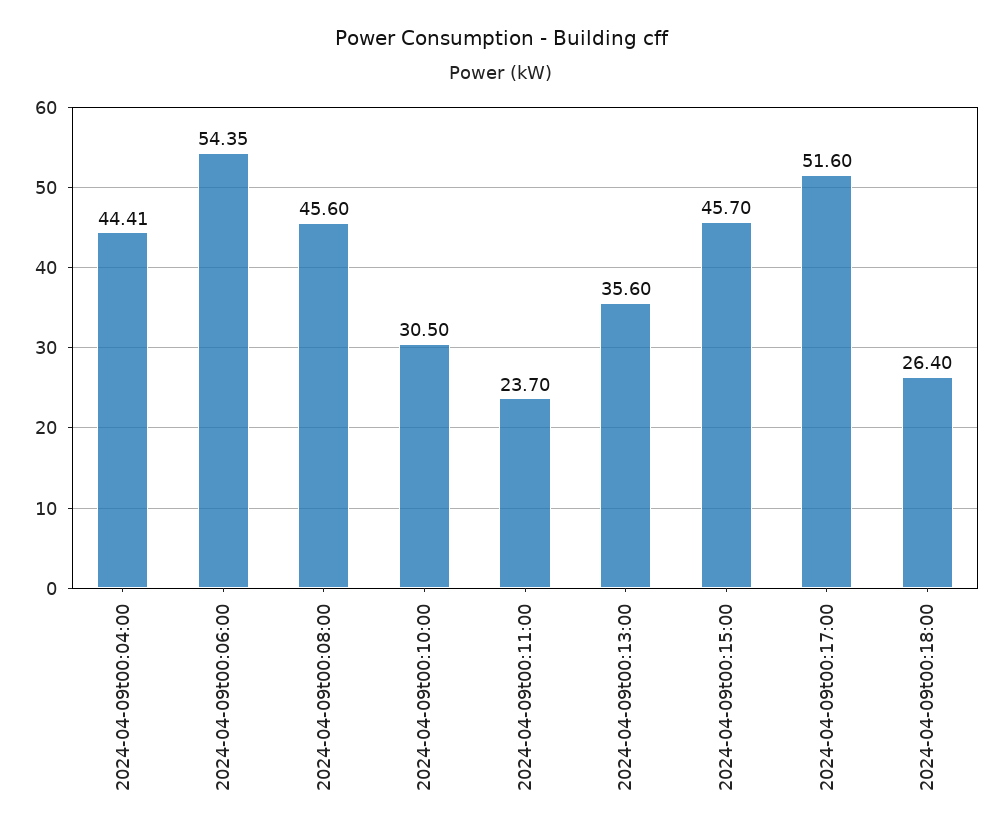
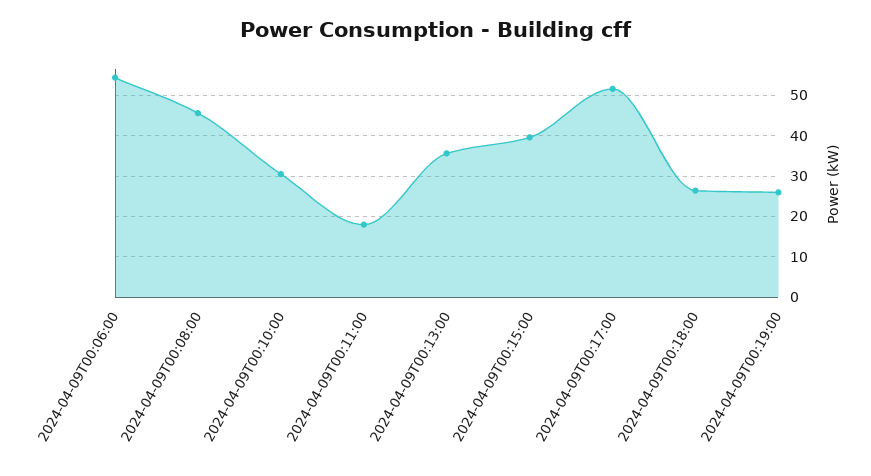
2024-04-09t00:04:00: 44.41 -> none
2024-04-09t00:11:00: 23.7 -> 18
2024-04-09t00:15:00: 45.7 -> 40
2024-04-09T00:19:00: none -> 26

